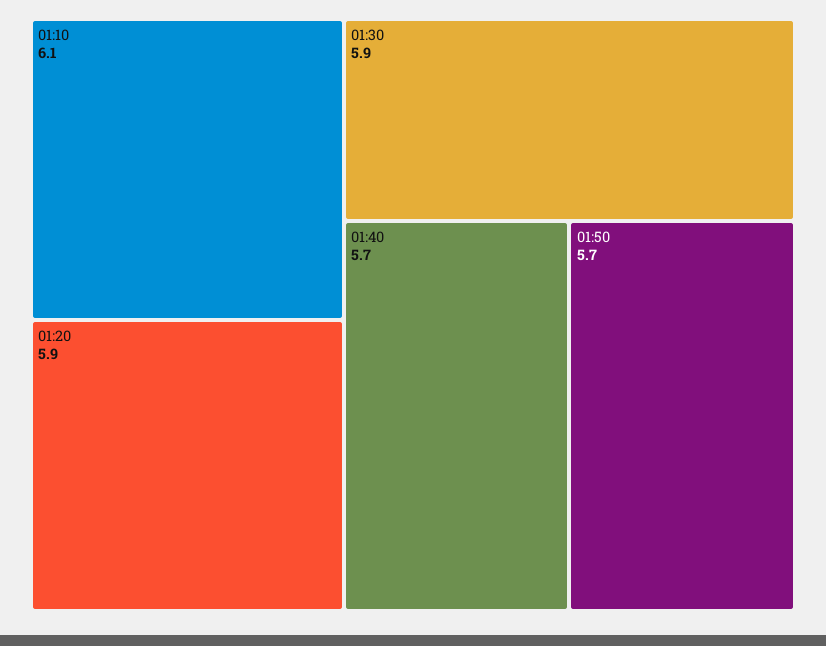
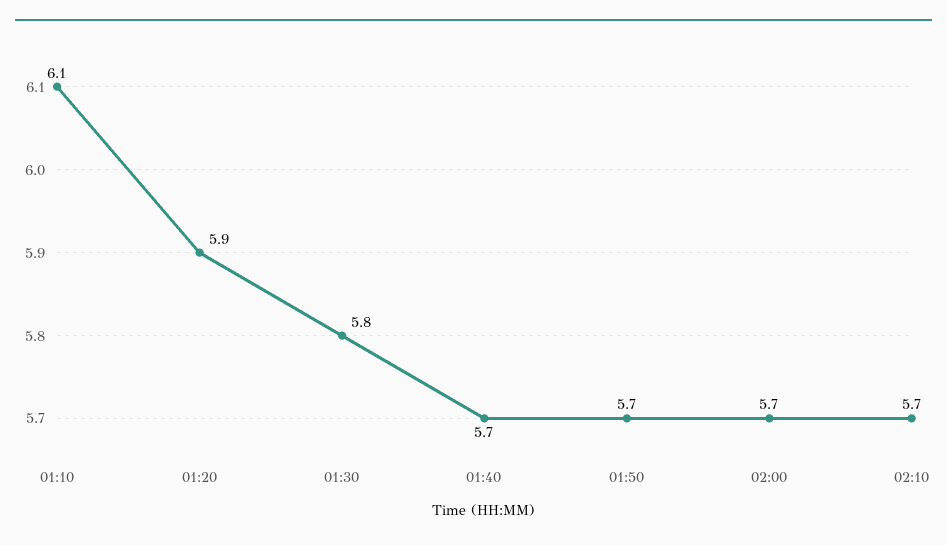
01:30: 5.9 -> 5.8
02:00: none -> 5.7
02:10: none -> 5.7

